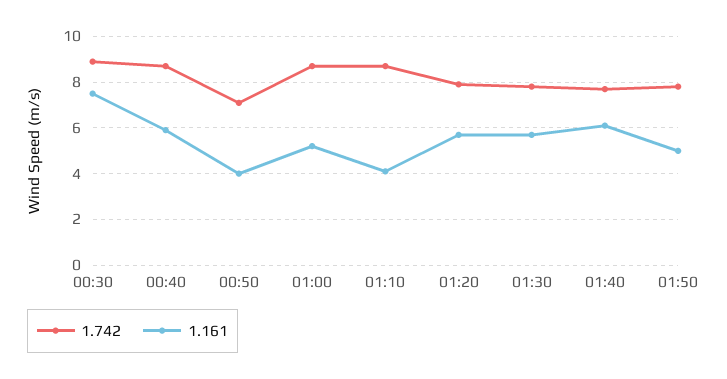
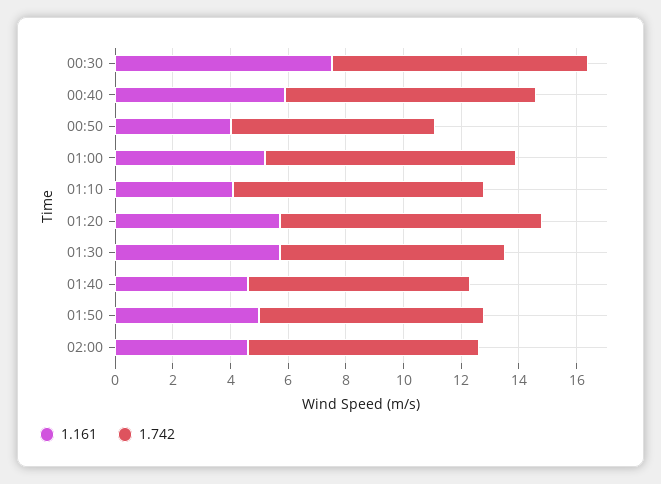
1.742, 01:20: 8 -> 9
1.161, 01:40: 6 -> 4.5
1.161, 02:00: none -> 4.5
1.742, 02:00: none -> 8

